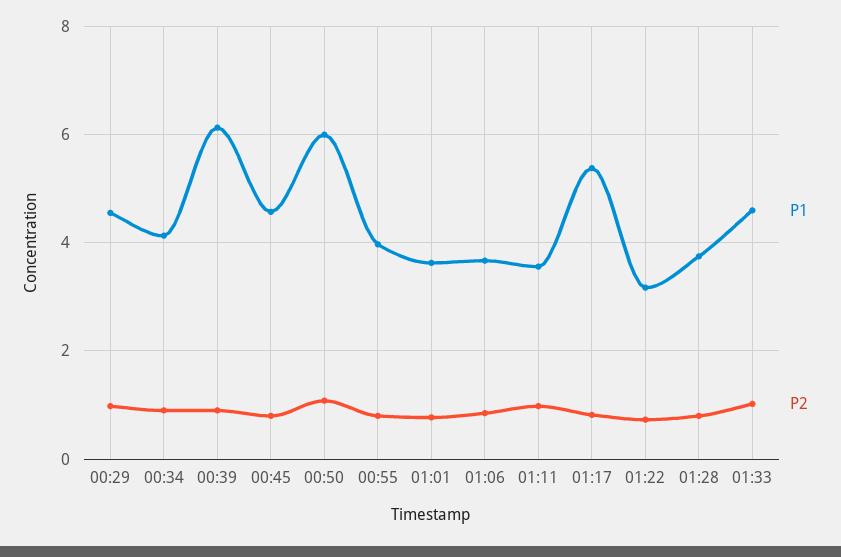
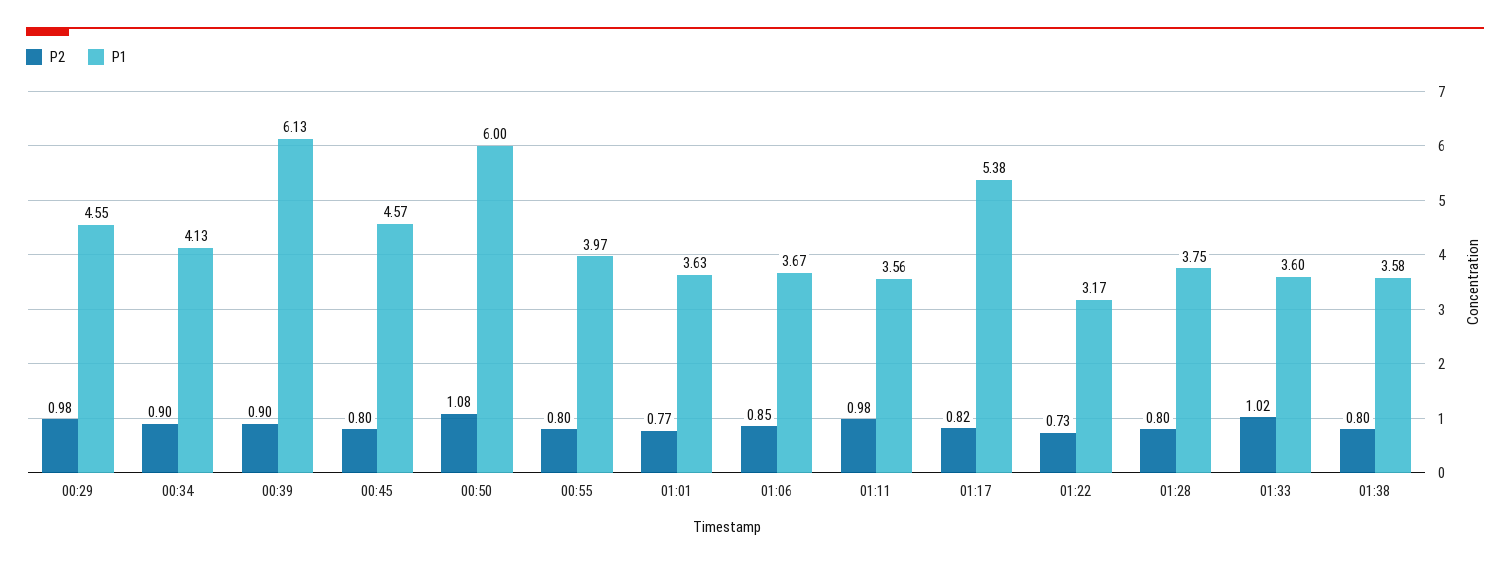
P1, 01:33: 4.6 -> 3.6
P2, 01:38: none -> 0.8
P1, 01:38: none -> 3.58

